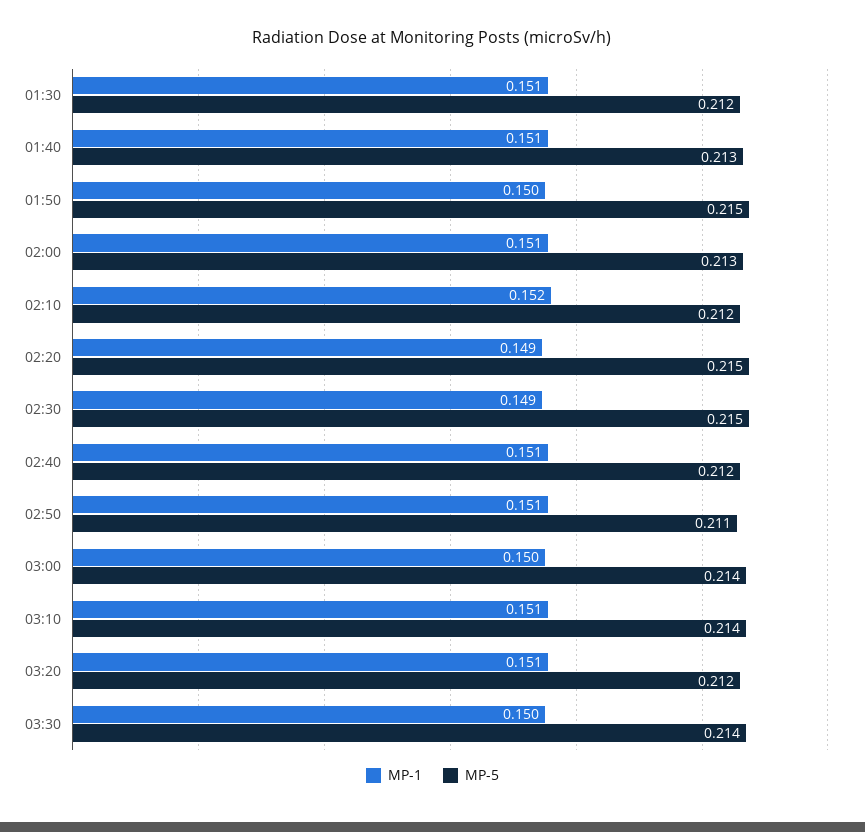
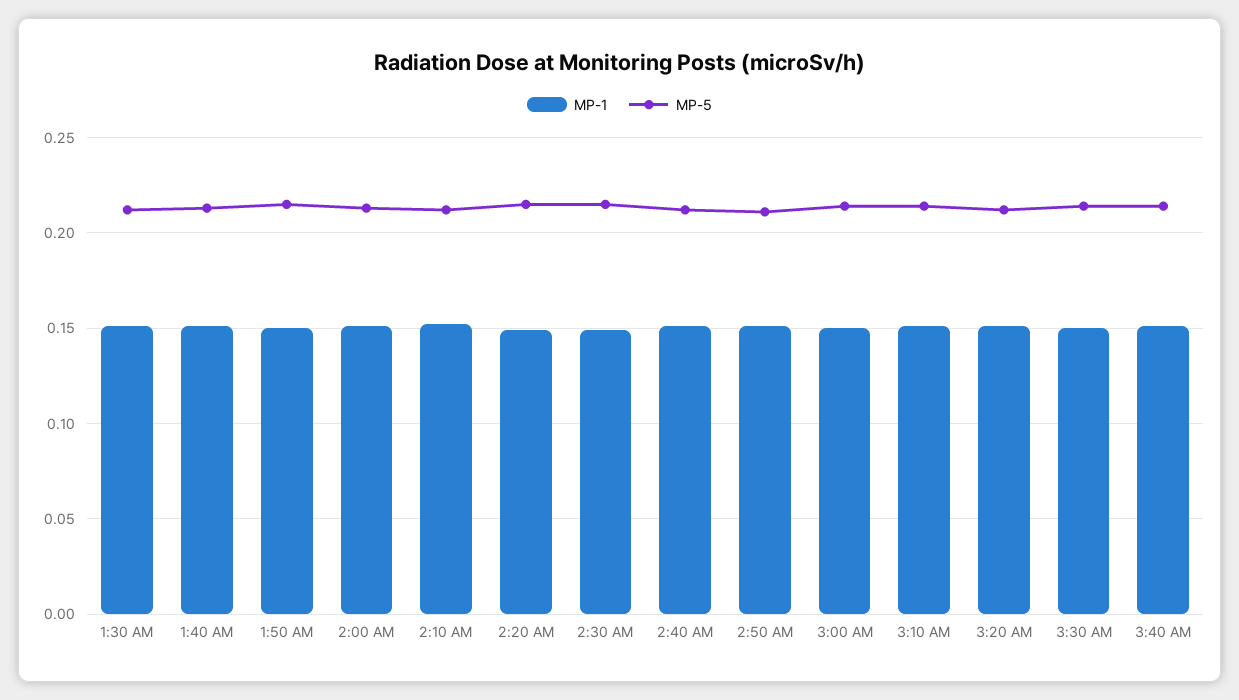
MP-1, 3:40 AM: none -> 0.15
MP-5, 3:40 AM: none -> 0.215

